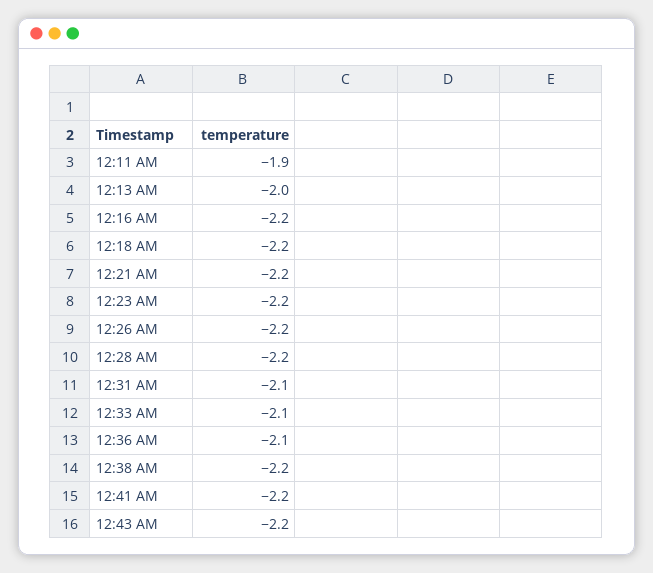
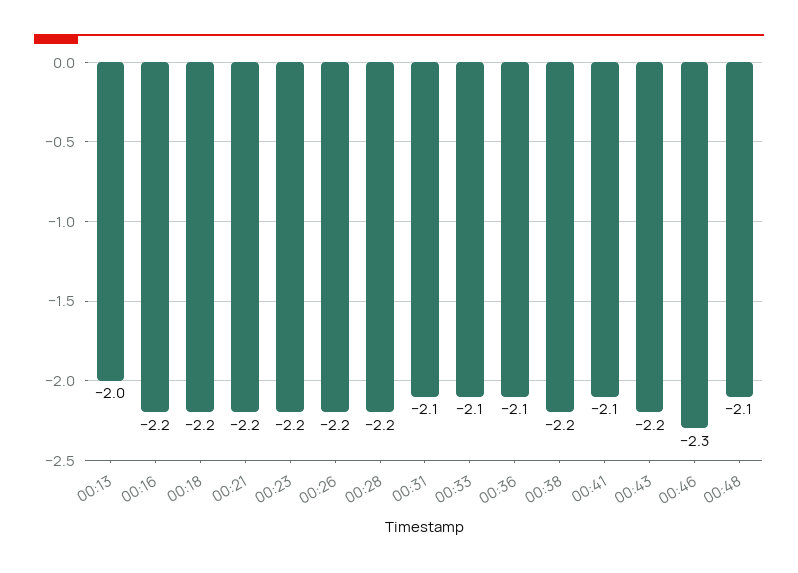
12:11 AM: -1.9 -> none
12:41 AM: -2.2 -> -2.1
00:46: none -> -2.3
00:48: none -> -2.1

